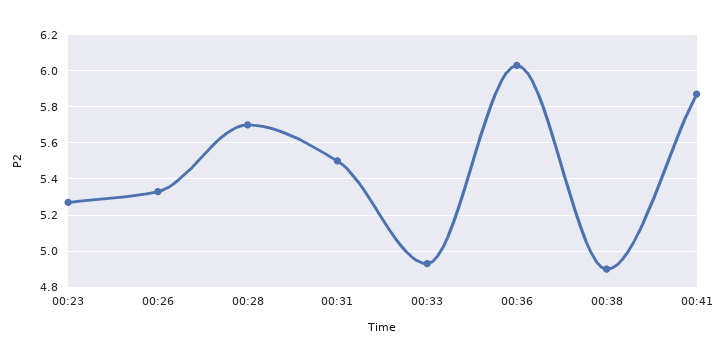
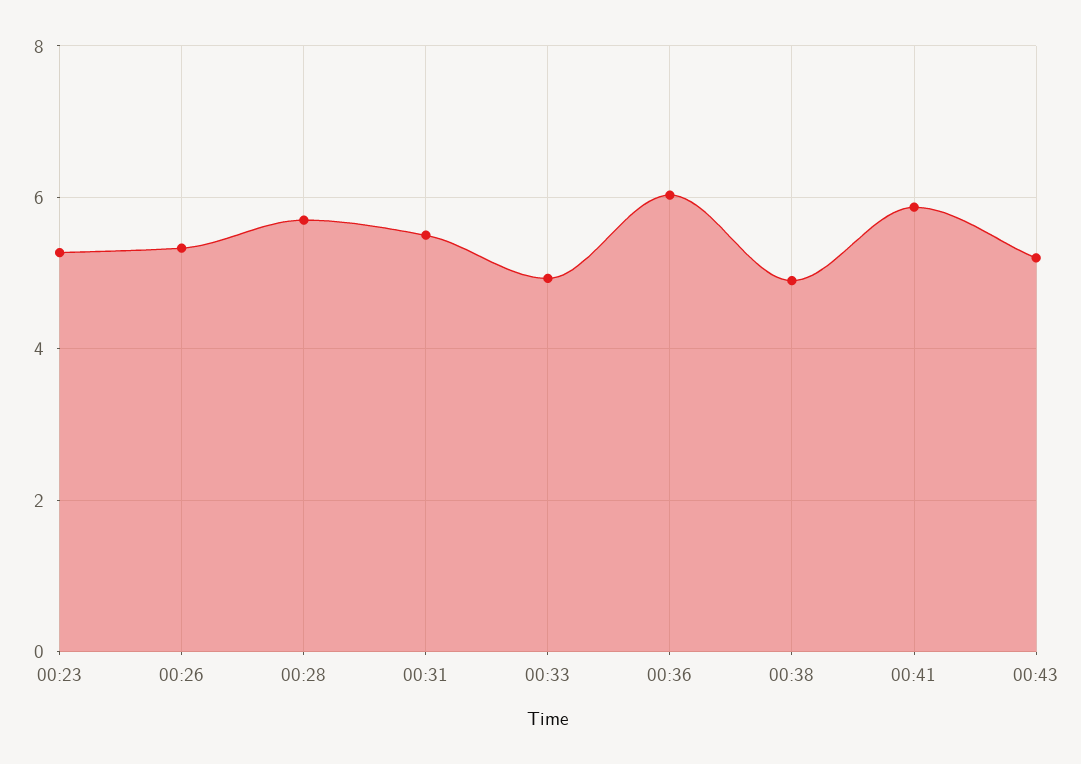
00:43: none -> 5.2

